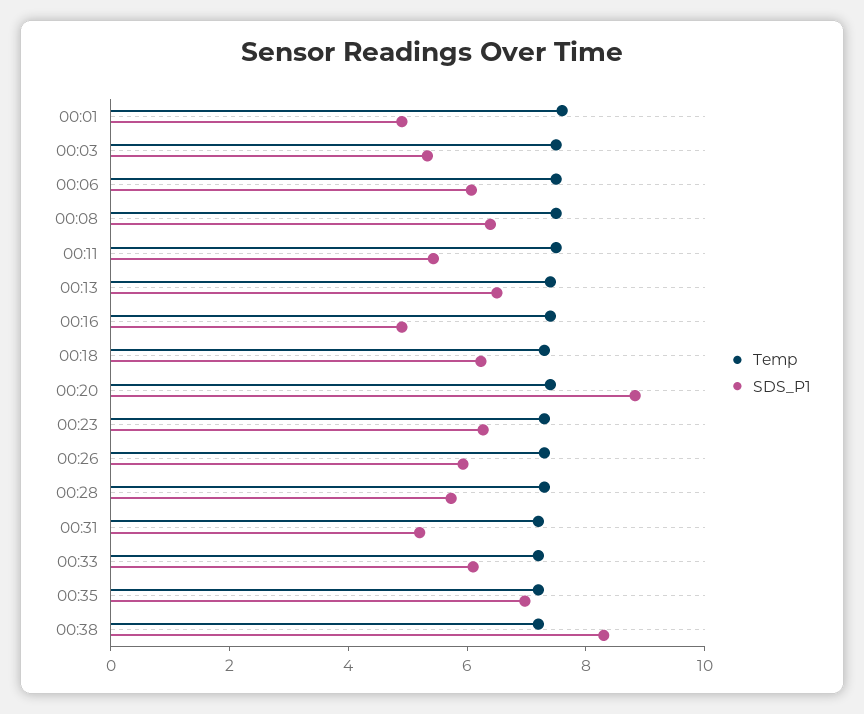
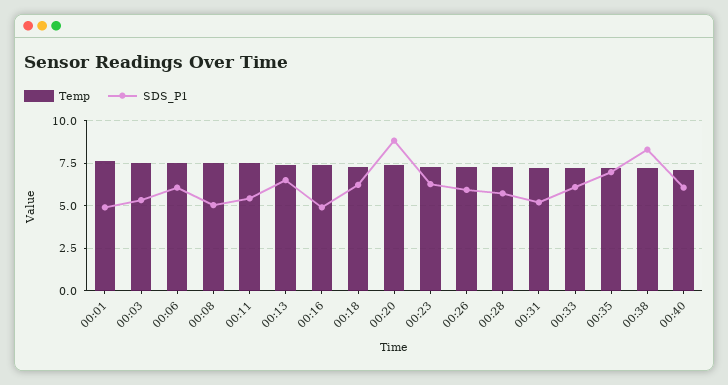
SDS_P1, 00:08: 6.5 -> 5
Temp, 00:40: none -> 7
SDS_P1, 00:40: none -> 6

